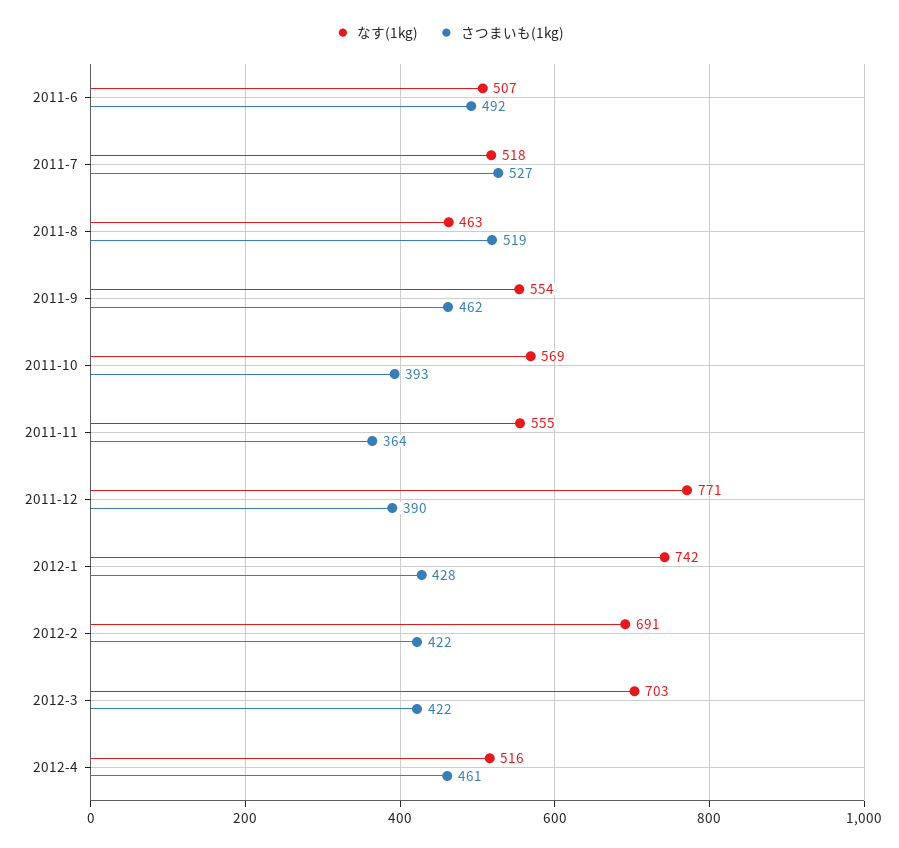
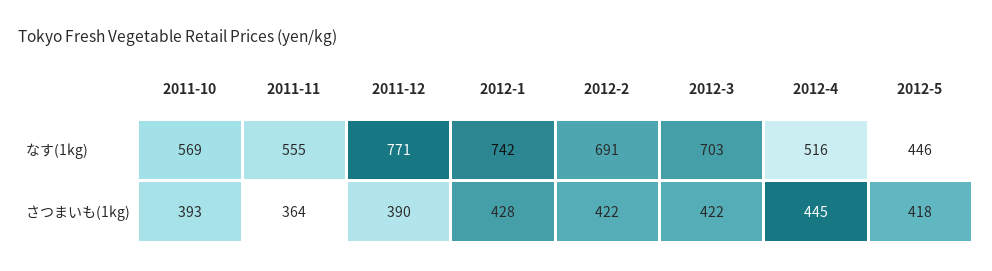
なす(1kg), 2011-6: 507 -> none
さつまいも(1kg), 2011-6: 492 -> none
なす(1kg), 2011-7: 518 -> none
さつまいも(1kg), 2011-7: 527 -> none
なす(1kg), 2011-8: 463 -> none
さつまいも(1kg), 2011-8: 519 -> none
なす(1kg), 2011-9: 554 -> none
さつまいも(1kg), 2011-9: 462 -> none
さつまいも(1kg), 2012-4: 461 -> 445
なす(1kg), 2012-5: none -> 446
さつまいも(1kg), 2012-5: none -> 418

